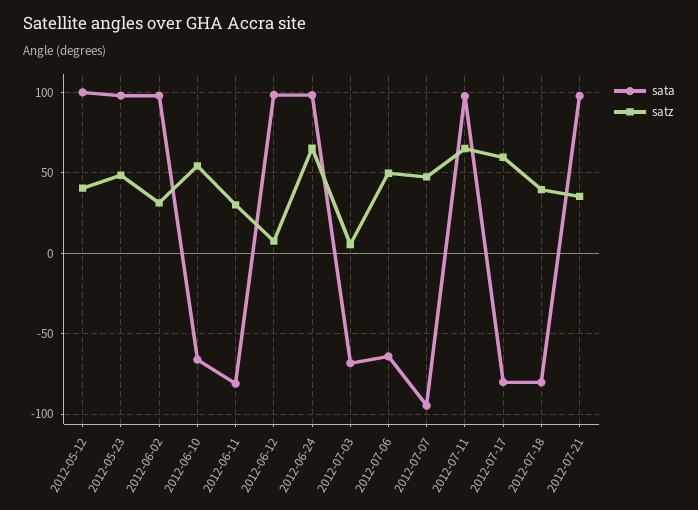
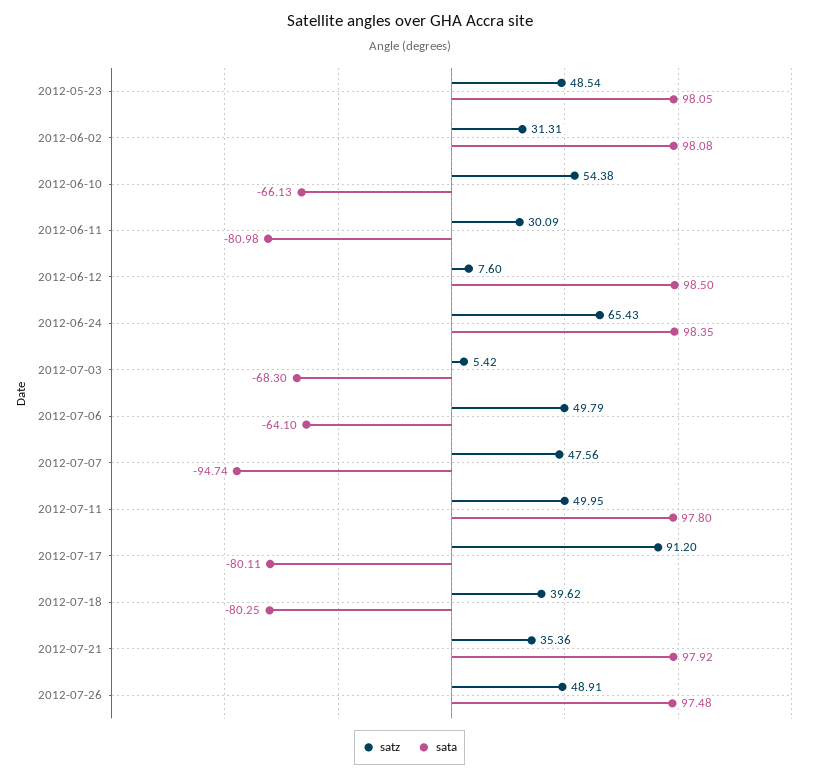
sata, 2012-05-12: 100 -> none
satz, 2012-05-12: 40 -> none
satz, 2012-07-11: 65 -> 49.95
satz, 2012-07-17: 60 -> 91.2
satz, 2012-07-26: none -> 48.91
sata, 2012-07-26: none -> 97.48

